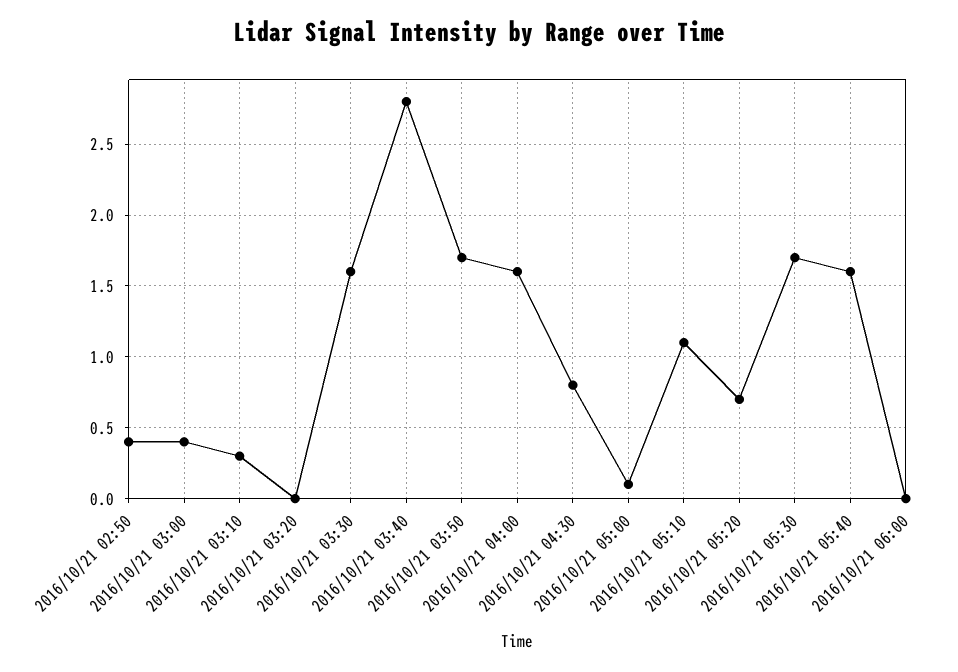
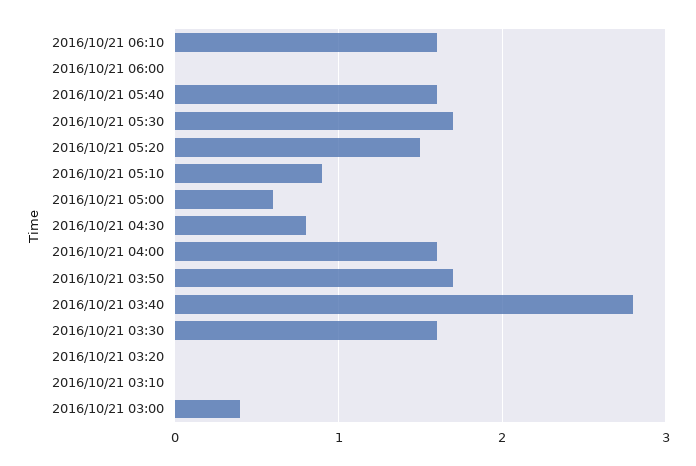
2016/10/21 02:50: 0.4 -> none
2016/10/21 03:10: 0.3 -> 0
2016/10/21 05:00: 0.1 -> 0.6
2016/10/21 05:10: 1.1 -> 0.9
2016/10/21 05:20: 0.7 -> 1.5
2016/10/21 06:10: none -> 1.6

